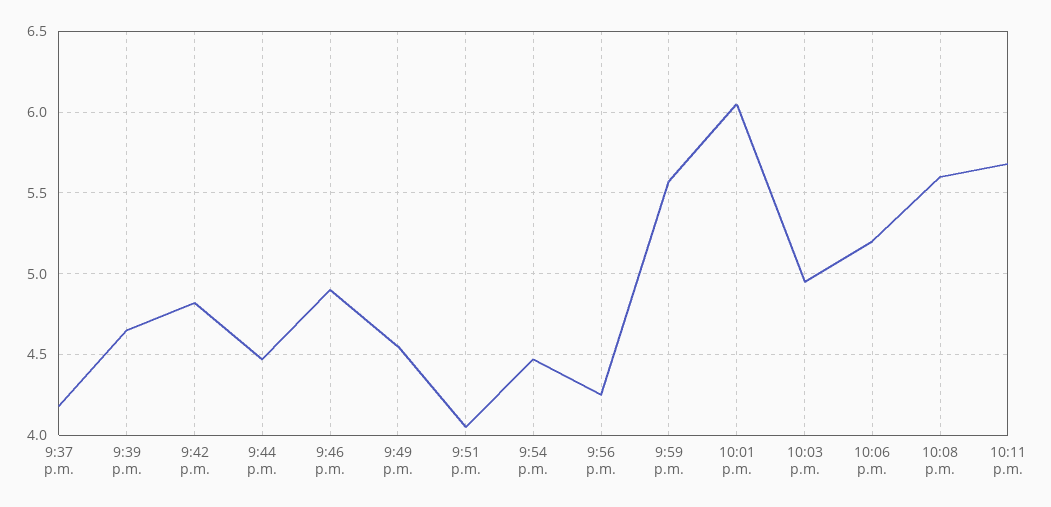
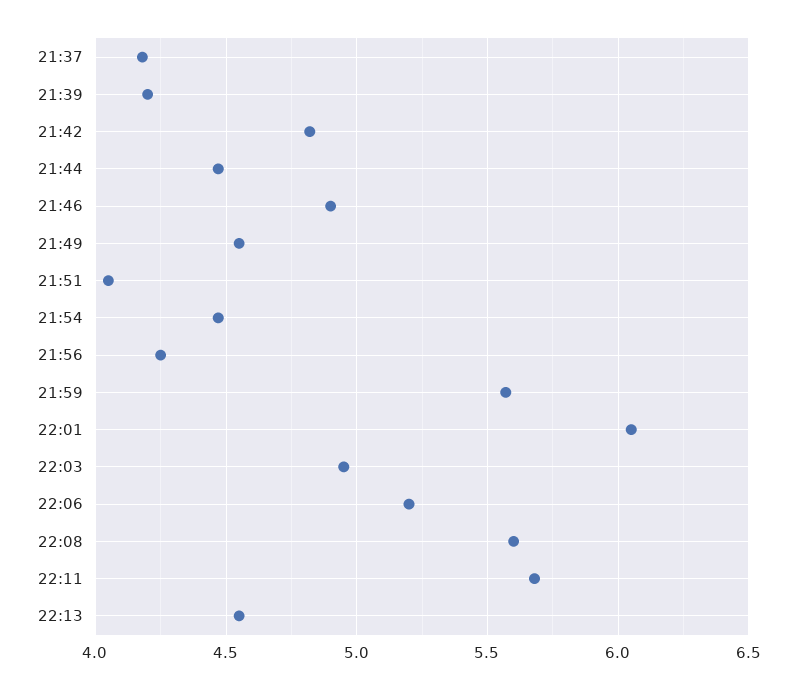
9:39 p.m.: 4.65 -> 4.2
22:13: none -> 4.55

